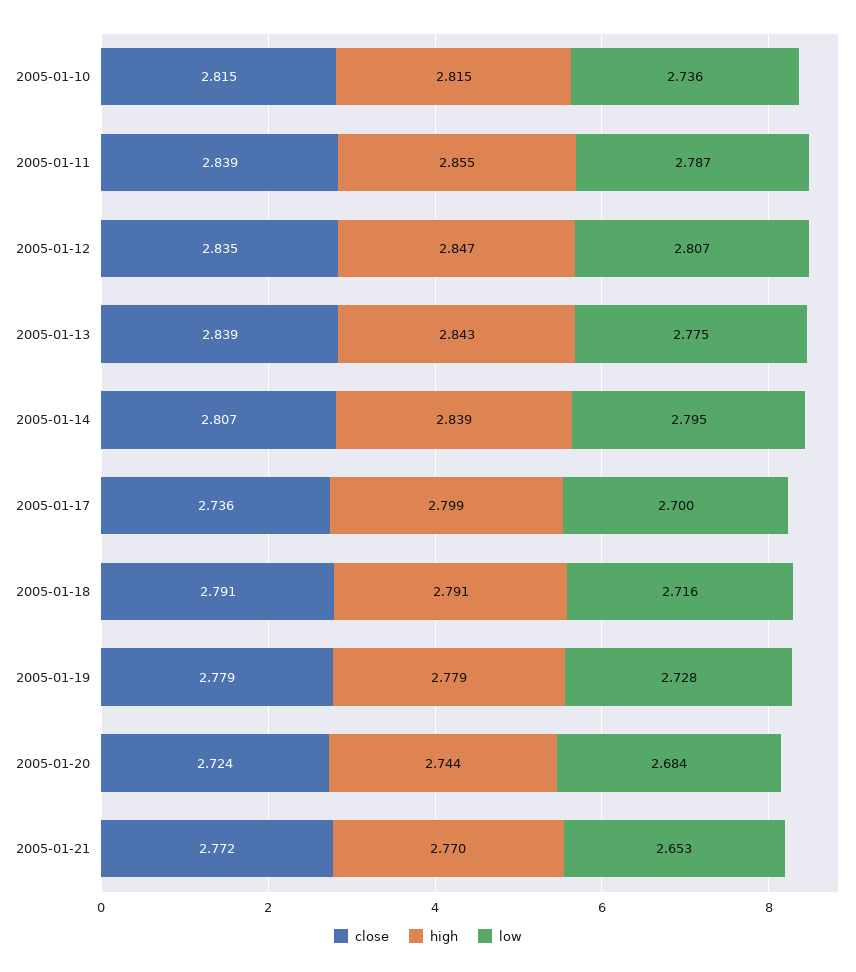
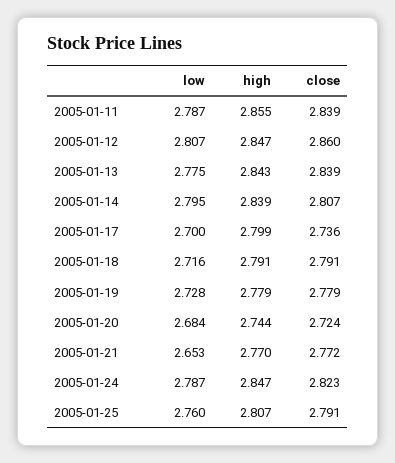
close, 2005-01-10: 2.815 -> none
high, 2005-01-10: 2.815 -> none
low, 2005-01-10: 2.736 -> none
close, 2005-01-12: 2.835 -> 2.86
low, 2005-01-24: none -> 2.787
high, 2005-01-24: none -> 2.847
close, 2005-01-24: none -> 2.823
low, 2005-01-25: none -> 2.76
high, 2005-01-25: none -> 2.807
close, 2005-01-25: none -> 2.791

